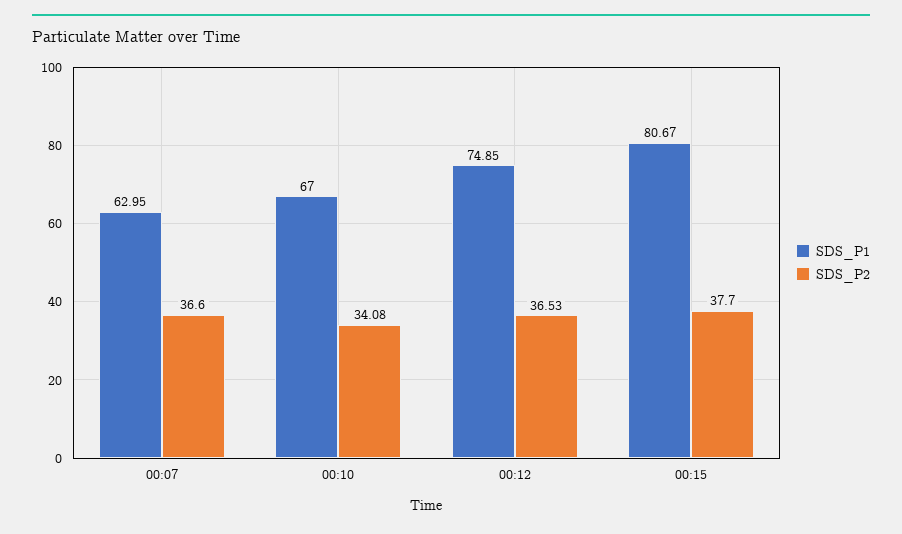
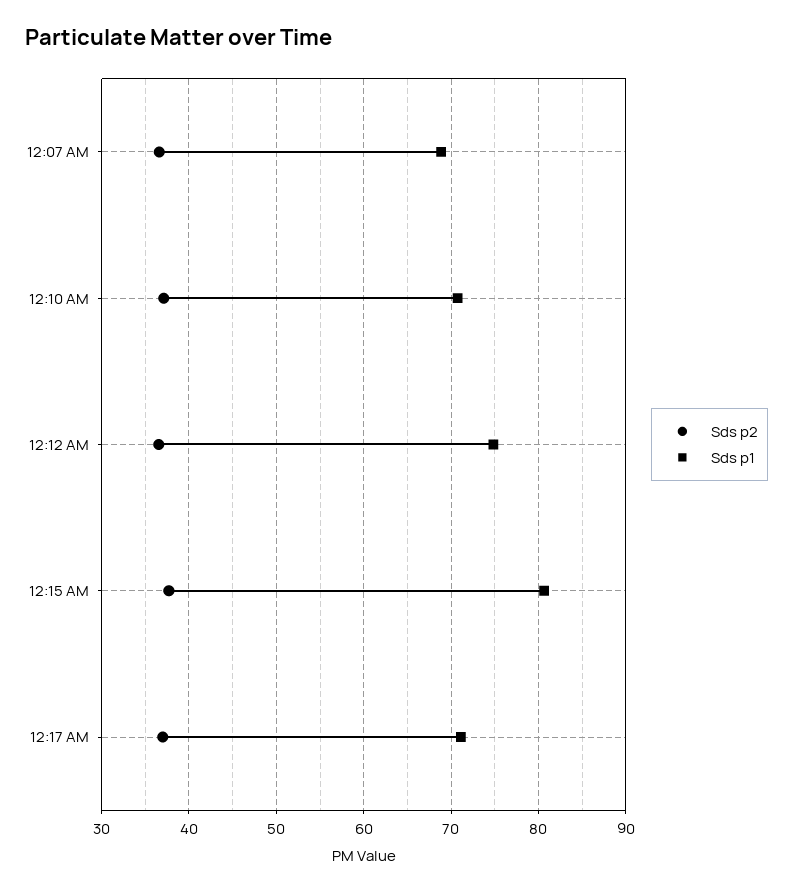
SDS_P1, 00:07: 62.95 -> 69
SDS_P1, 00:10: 67 -> 71
SDS_P2, 00:10: 34.08 -> 37
SDS_P2, 12:17 AM: none -> 37
SDS_P1, 12:17 AM: none -> 71

